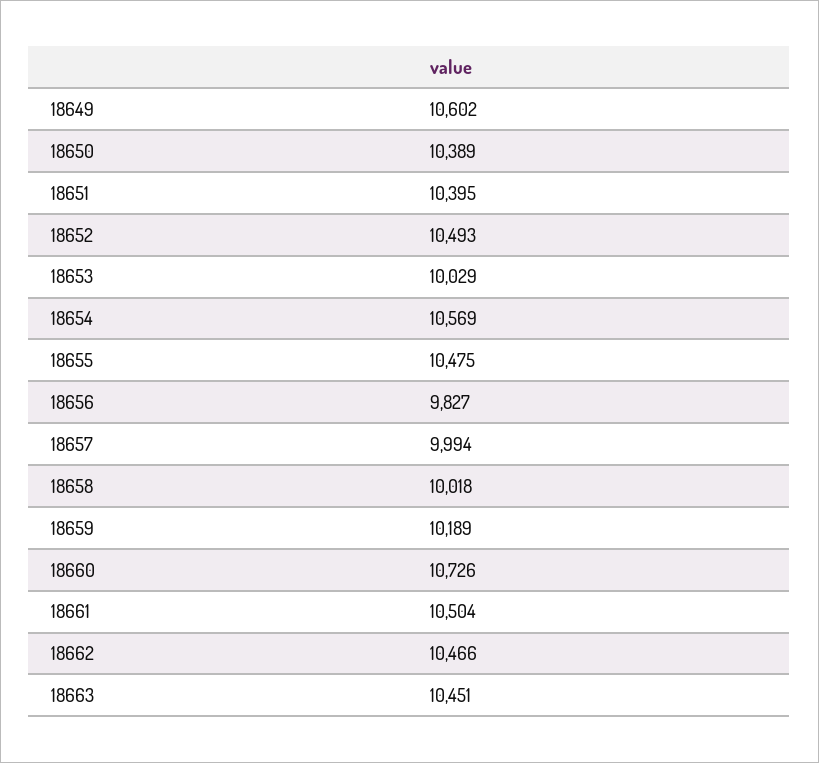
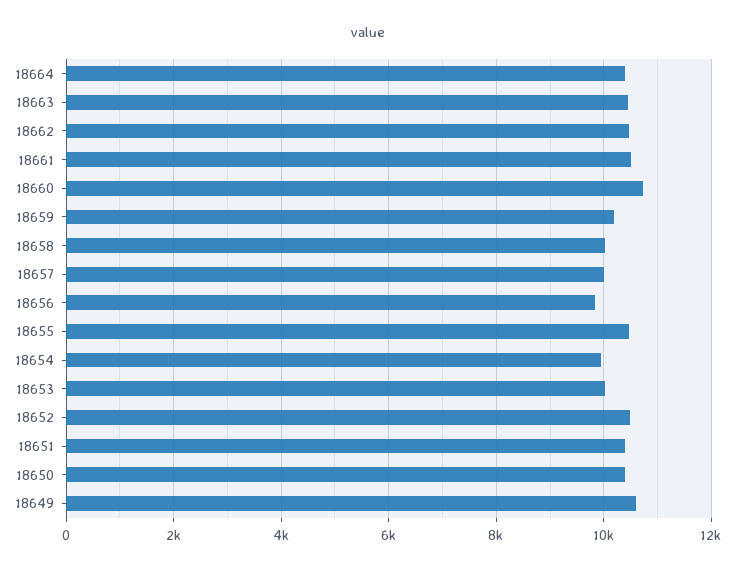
18654: 10569 -> 10000
18664: none -> 10400

